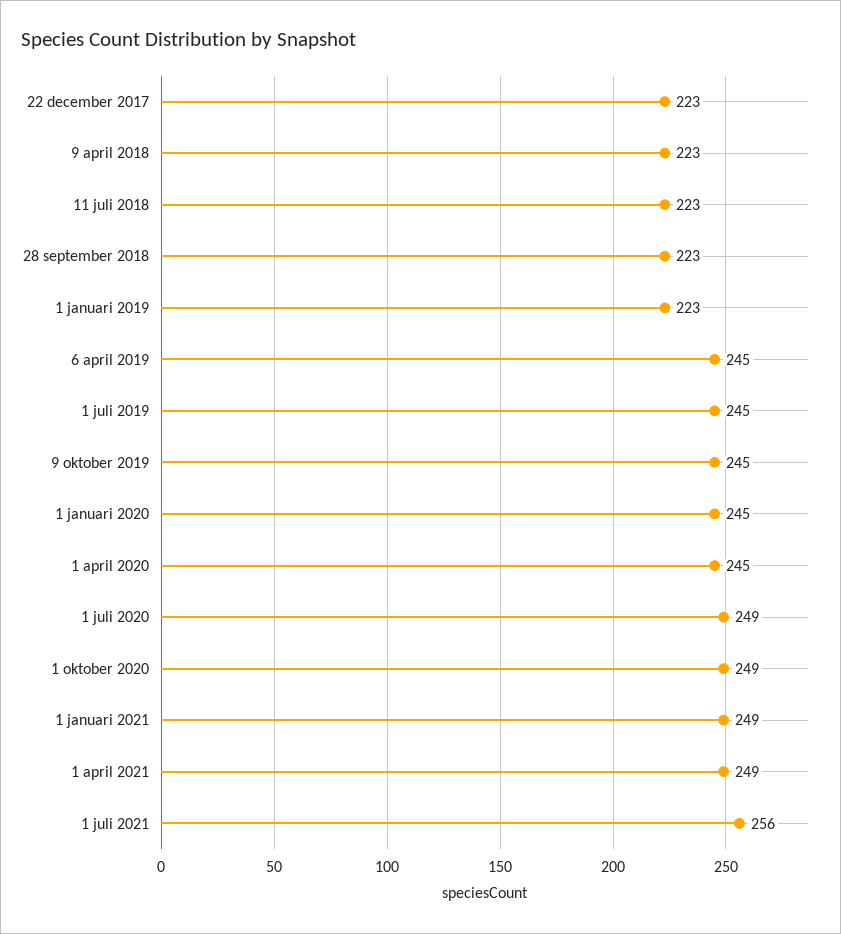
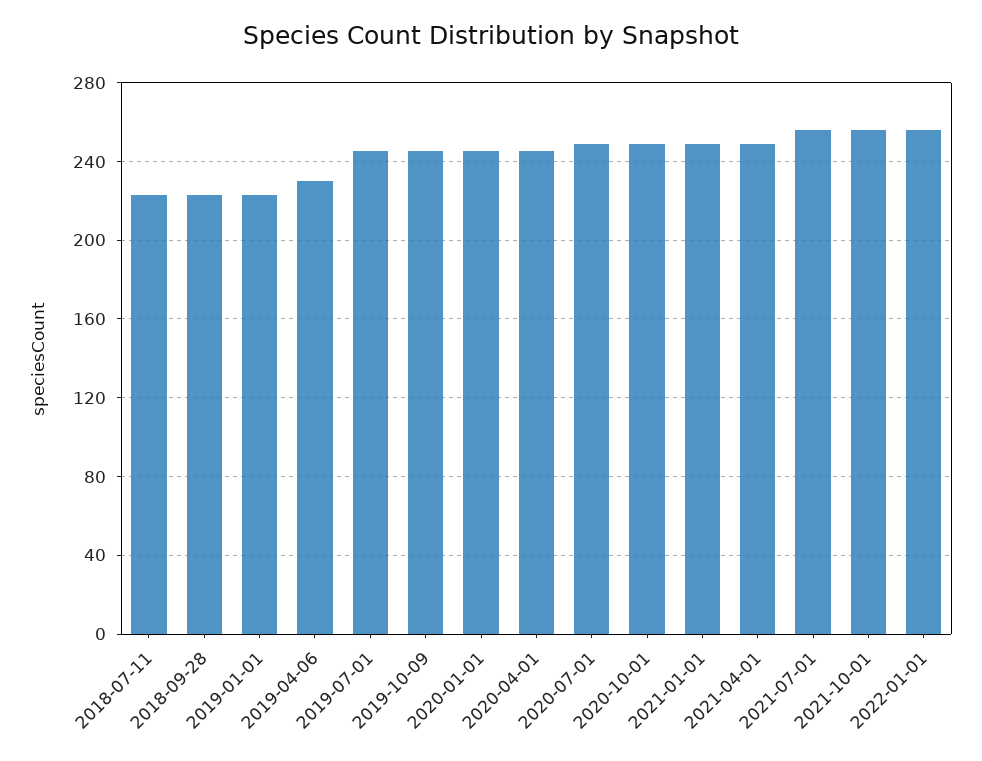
22 december 2017: 223 -> none
9 april 2018: 223 -> none
6 april 2019: 245 -> 230
2021-10-01: none -> 255
2022-01-01: none -> 255

